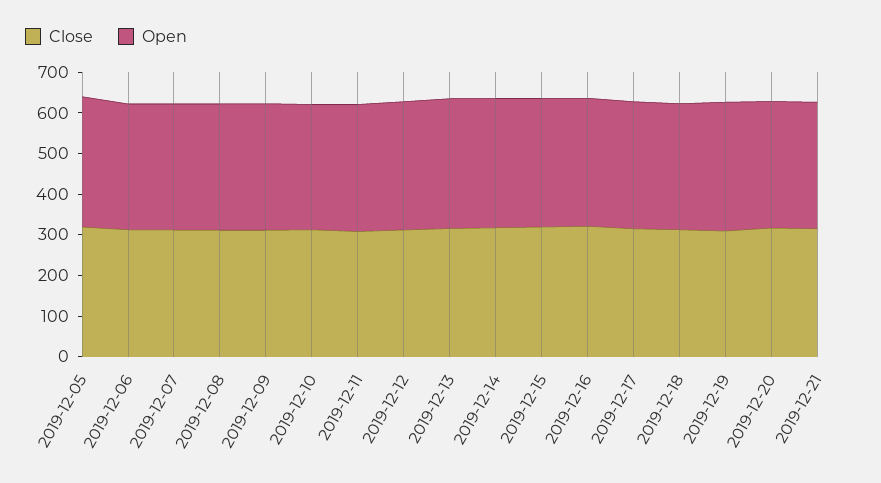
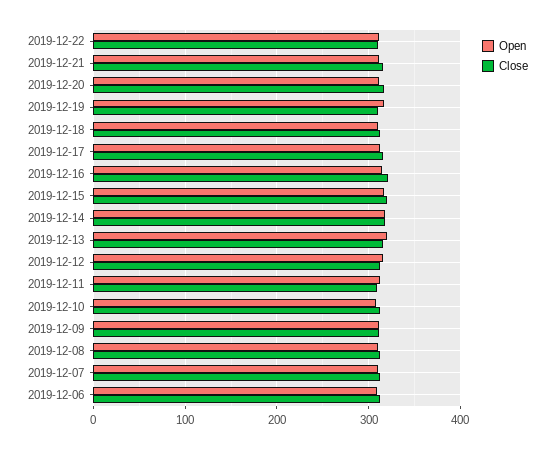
Close, 2019-12-05: 320 -> none
Open, 2019-12-05: 320 -> none
Open, 2019-12-22: none -> 310
Close, 2019-12-22: none -> 310

